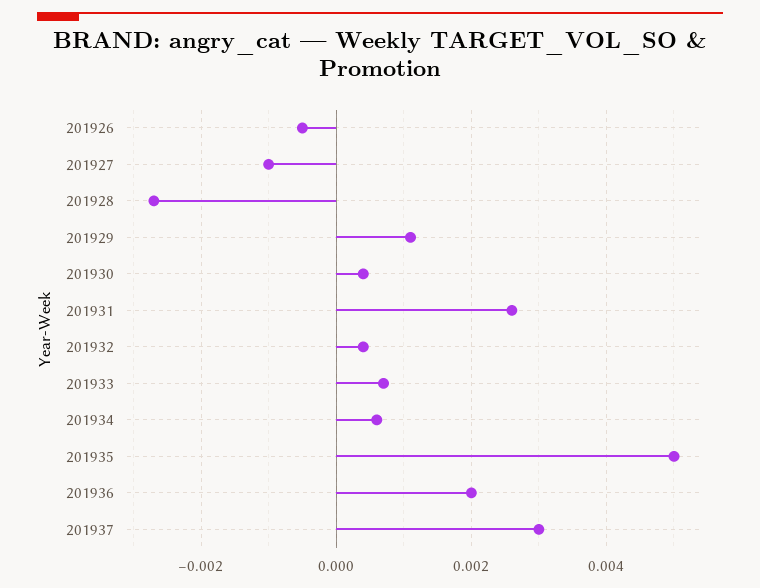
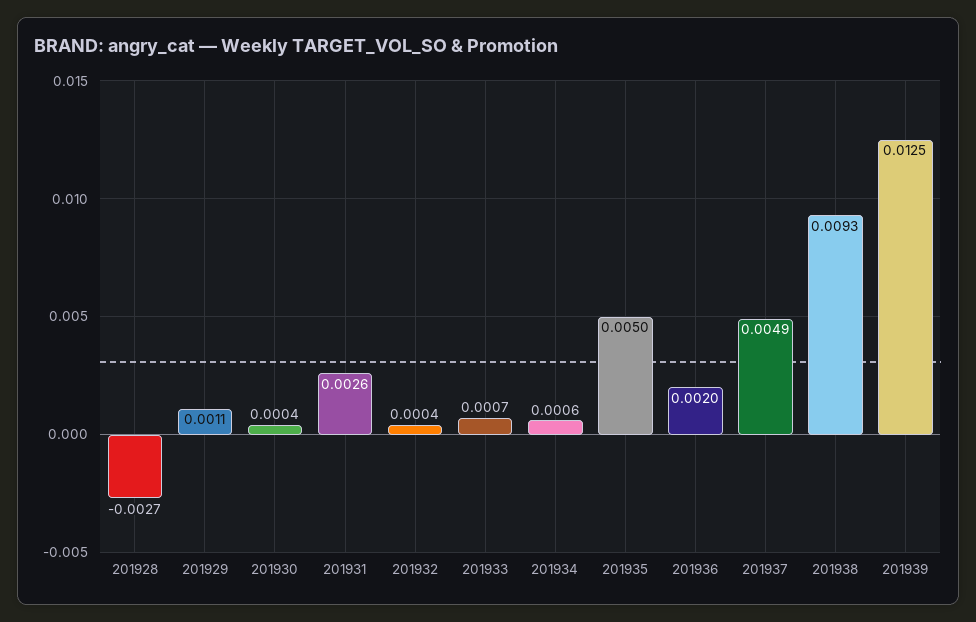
201926: -0.0005 -> none
201927: -0.001 -> none
201937: 0.003 -> 0.0049
201938: none -> 0.0093
201939: none -> 0.0125

